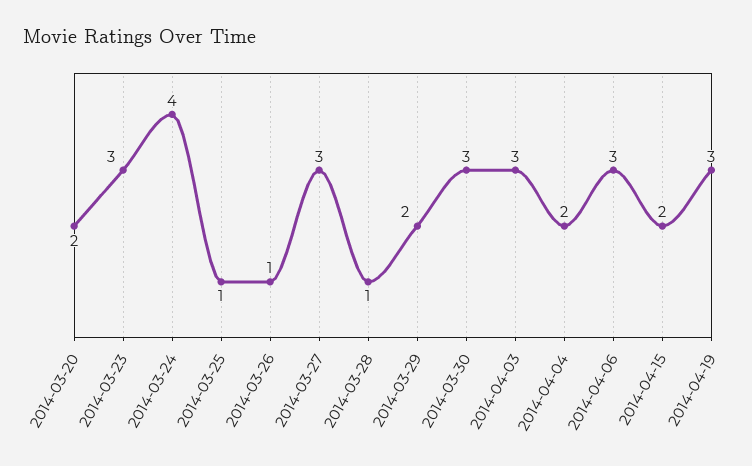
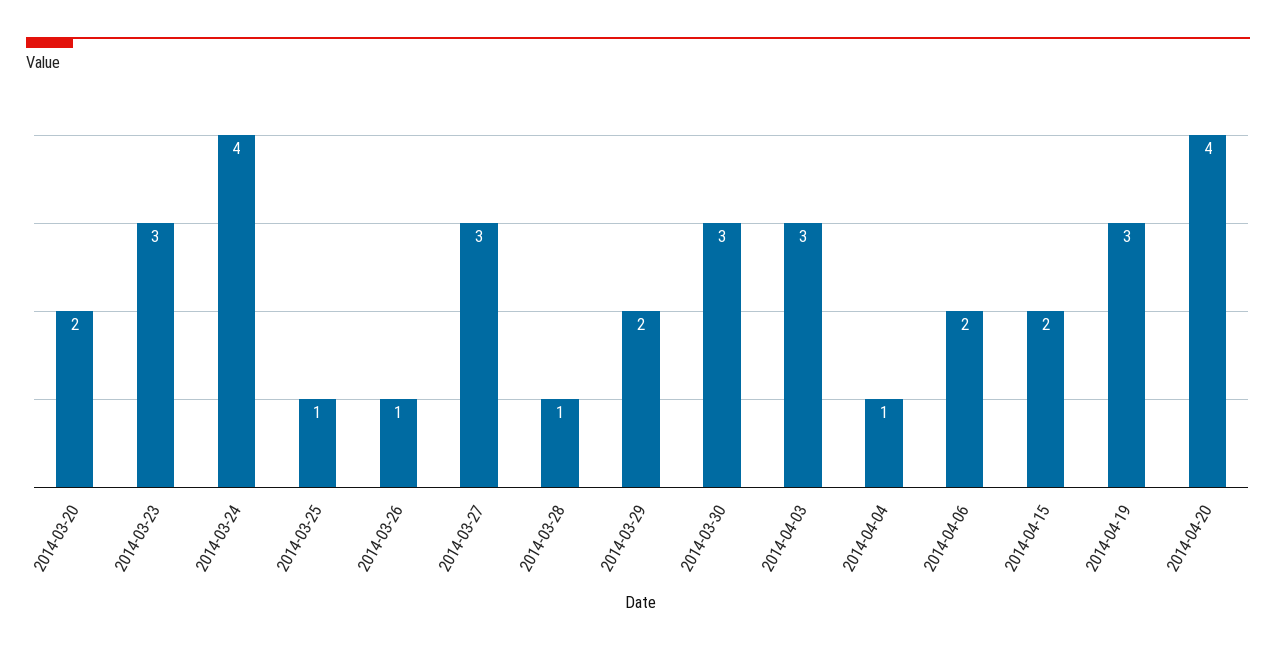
2014-04-04: 2 -> 1
2014-04-06: 3 -> 2
2014-04-20: none -> 4

